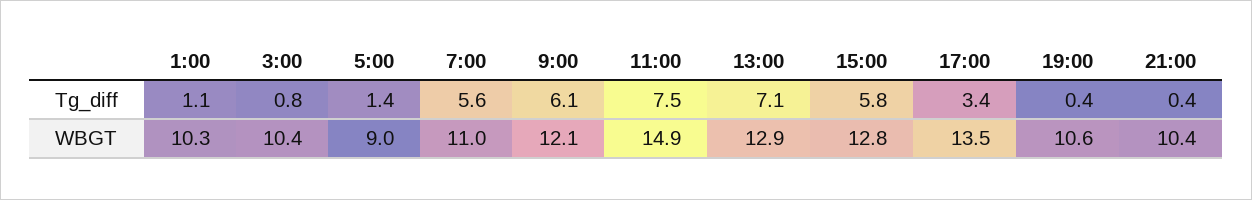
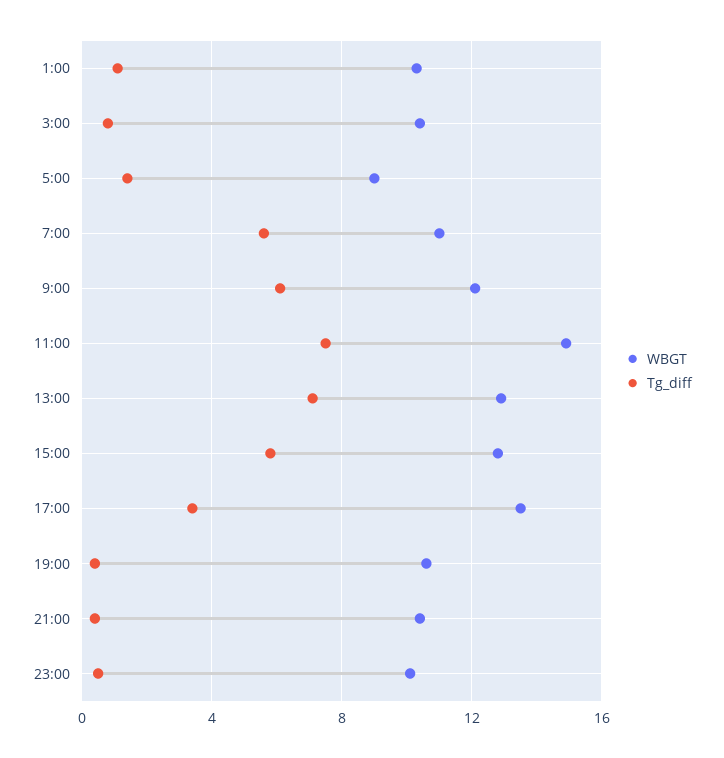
WBGT, 23:00: none -> 10
Tg_diff, 23:00: none -> 0.5

